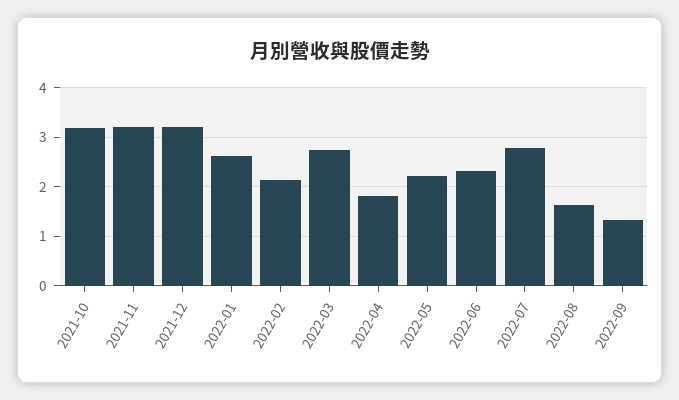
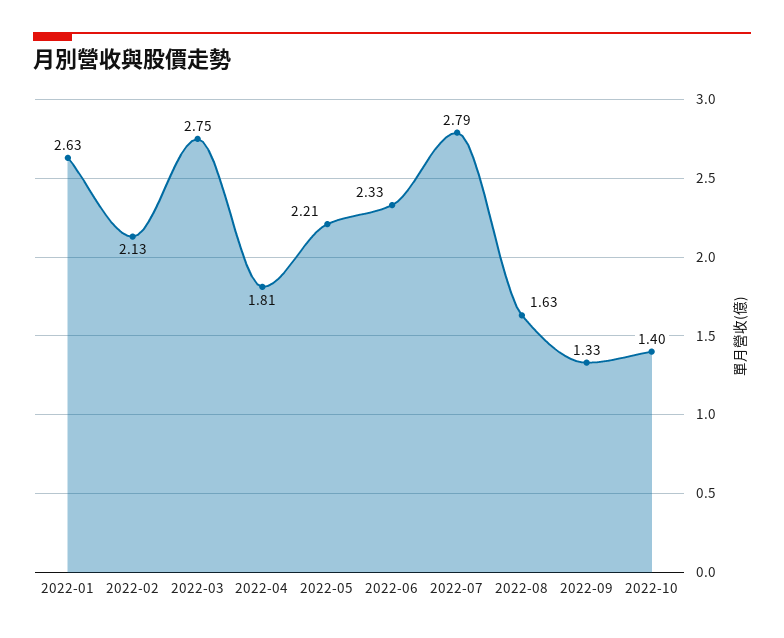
2021-10: 3.2 -> none
2021-11: 3.2 -> none
2021-12: 3.2 -> none
2022-10: none -> 1.4

